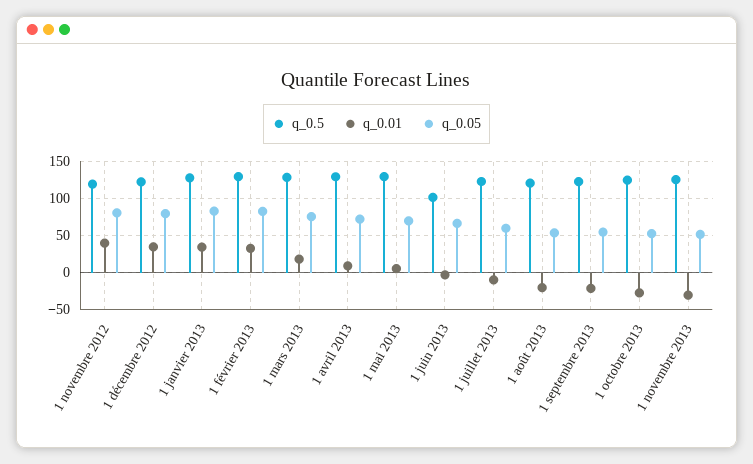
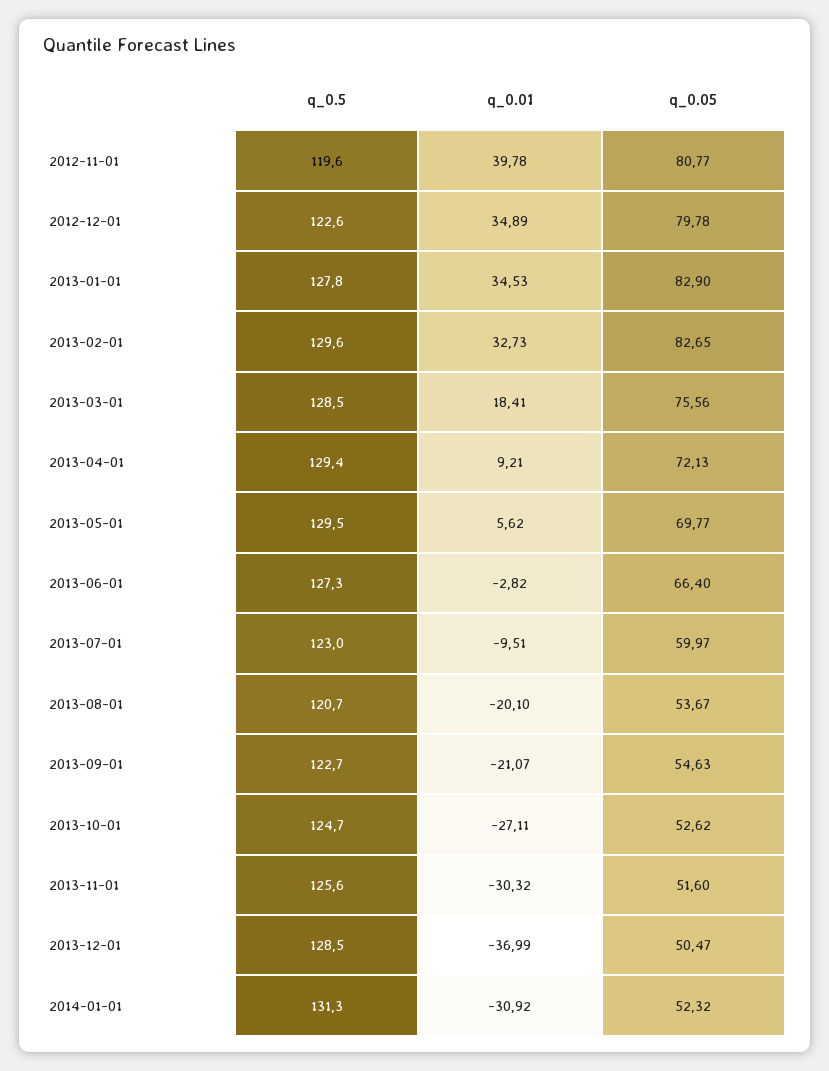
q_0.5, 1 juin 2013: 100 -> 127.3
q_0.5, 2013-12-01: none -> 128.5
q_0.01, 2013-12-01: none -> -36.99
q_0.05, 2013-12-01: none -> 50.47
q_0.5, 2014-01-01: none -> 131.3
q_0.01, 2014-01-01: none -> -30.92
q_0.05, 2014-01-01: none -> 52.32

